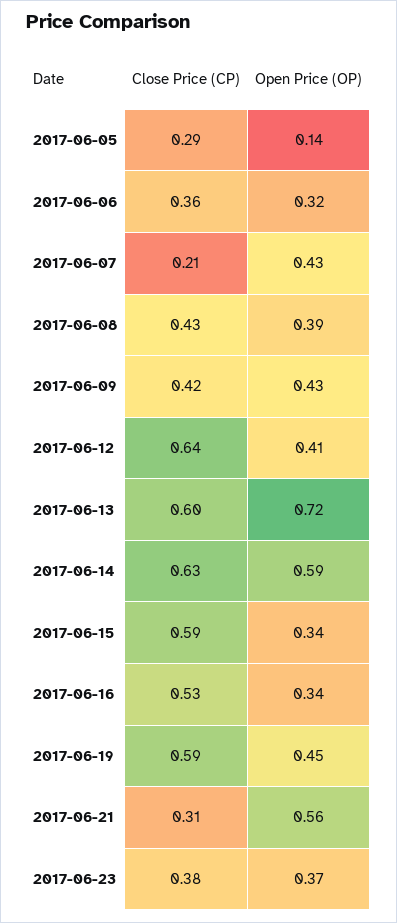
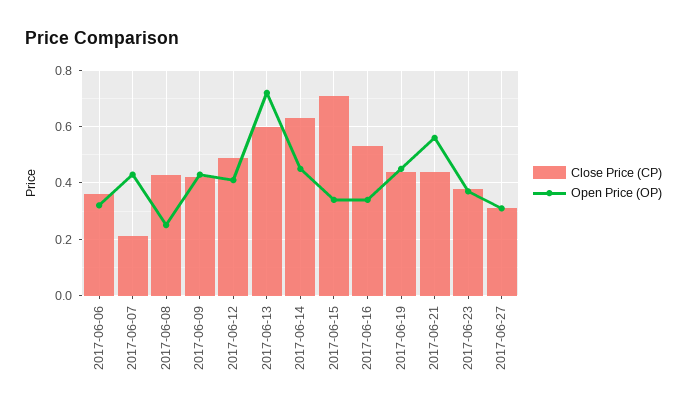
Close Price (CP), 2017-06-05: 0.29 -> none
Open Price (OP), 2017-06-05: 0.14 -> none
Open Price (OP), 2017-06-08: 0.39 -> 0.25
Close Price (CP), 2017-06-12: 0.64 -> 0.5
Open Price (OP), 2017-06-14: 0.59 -> 0.45
Close Price (CP), 2017-06-15: 0.59 -> 0.7
Close Price (CP), 2017-06-19: 0.59 -> 0.45
Close Price (CP), 2017-06-21: 0.31 -> 0.45
Close Price (CP), 2017-06-27: none -> 0.3
Open Price (OP), 2017-06-27: none -> 0.3

